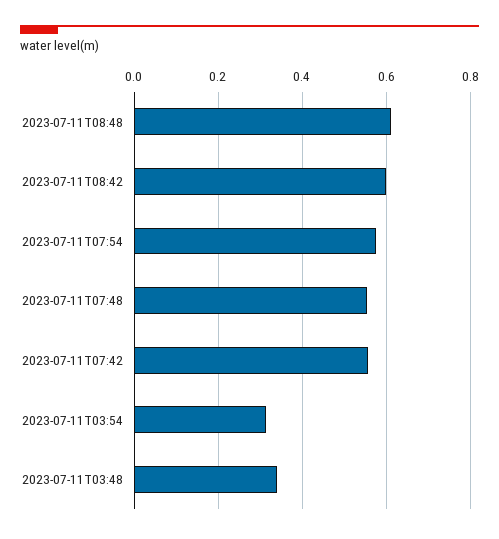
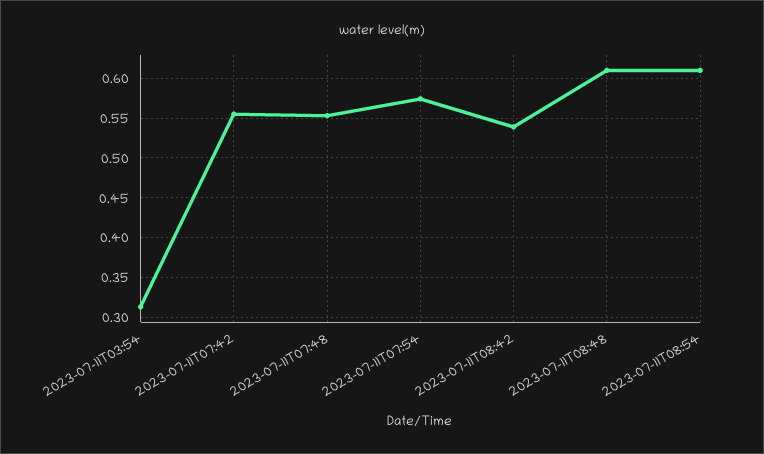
2023-07-11T08:42: 0.6 -> 0.54
2023-07-11T03:48: 0.34 -> none
2023-07-11T08:54: none -> 0.61

